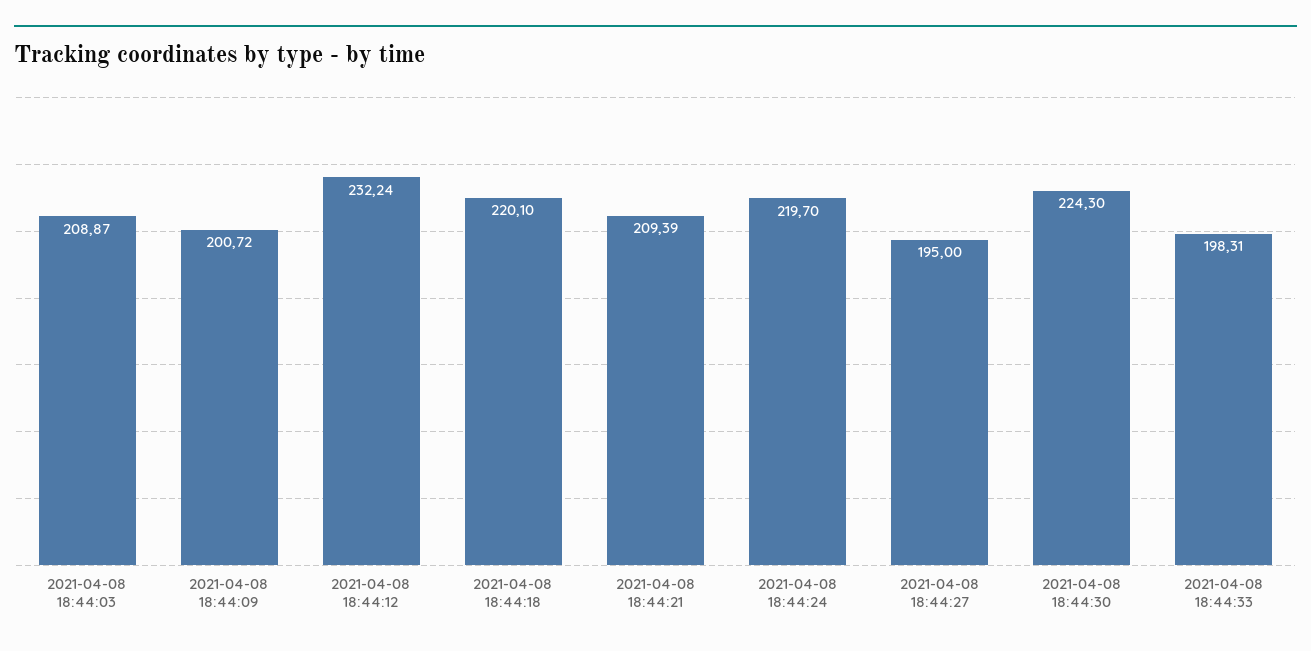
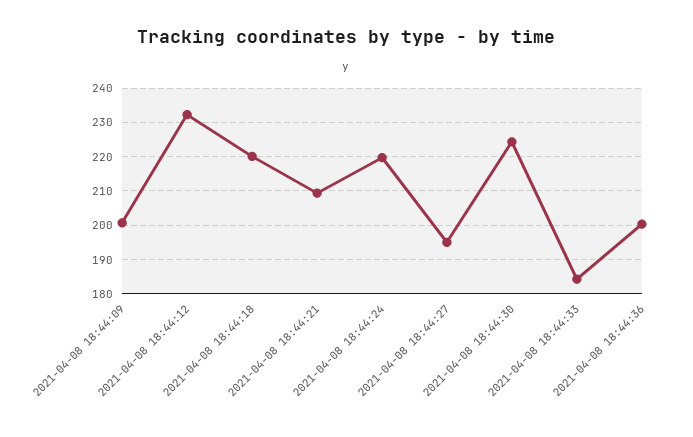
2021-04-08 18:44:03: 208.87 -> none
2021-04-08 18:44:33: 198.31 -> 184
2021-04-08 18:44:36: none -> 200

